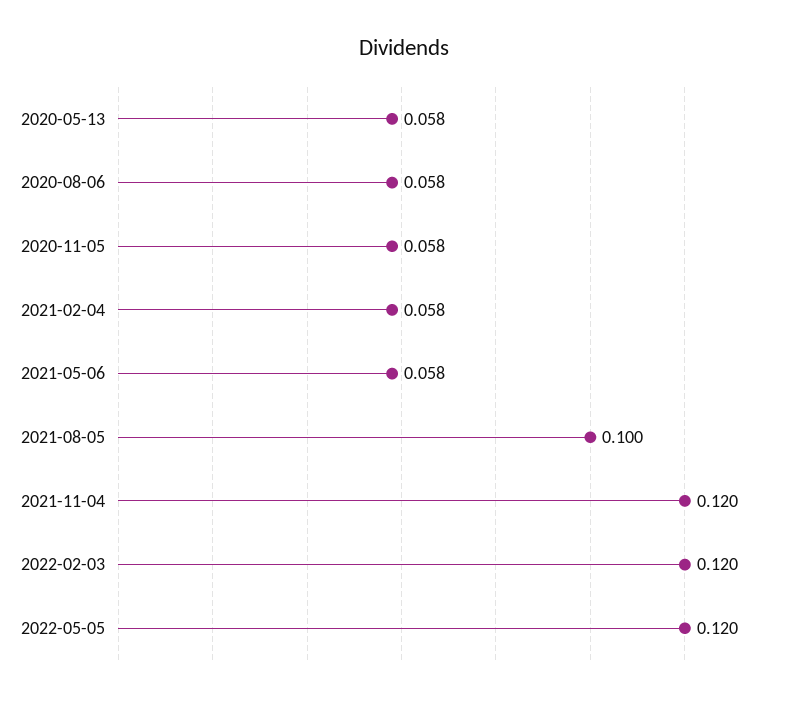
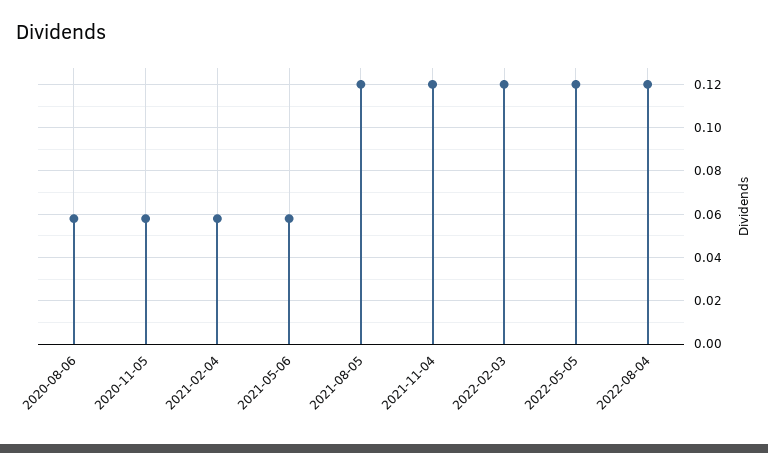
2020-05-13: 0.058 -> none
2021-08-05: 0.1 -> 0.12
2022-08-04: none -> 0.12

